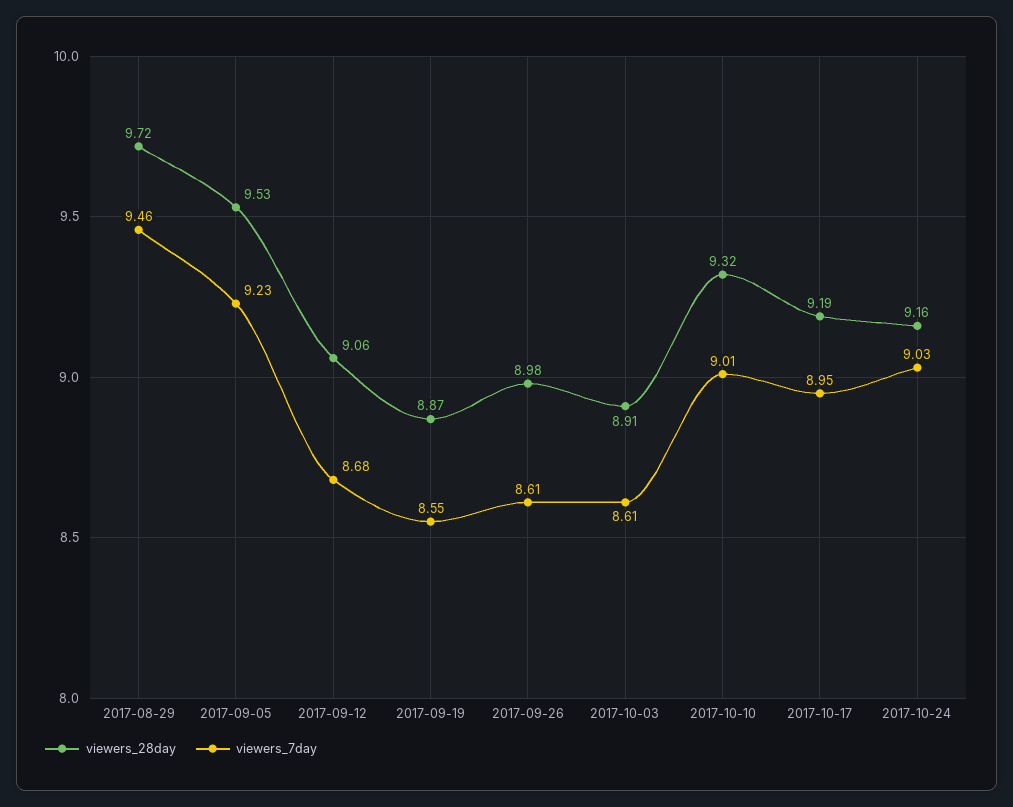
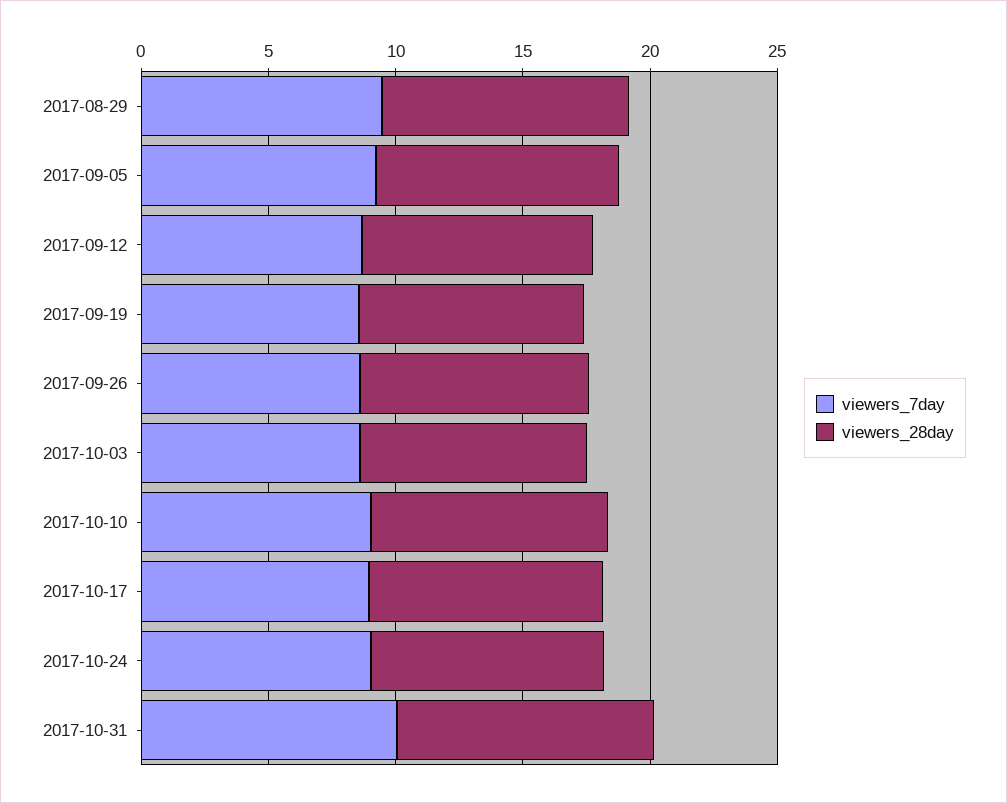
viewers_7day, 2017-10-31: none -> 10
viewers_28day, 2017-10-31: none -> 10

